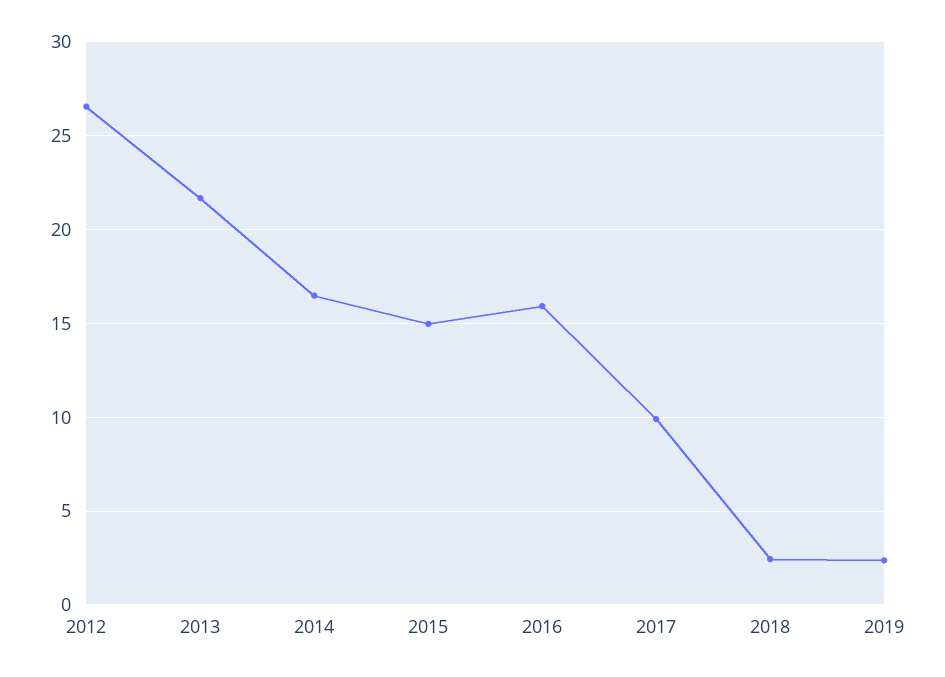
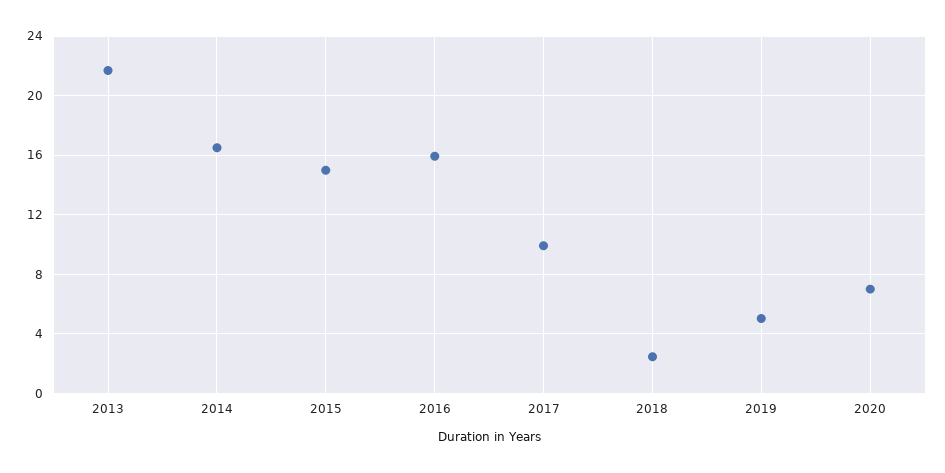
2012: 26.5 -> none
2019: 2.5 -> 5
2020: none -> 7

